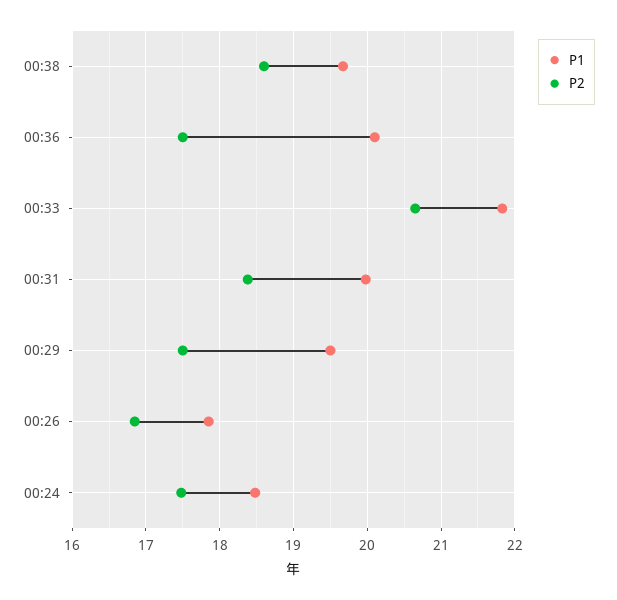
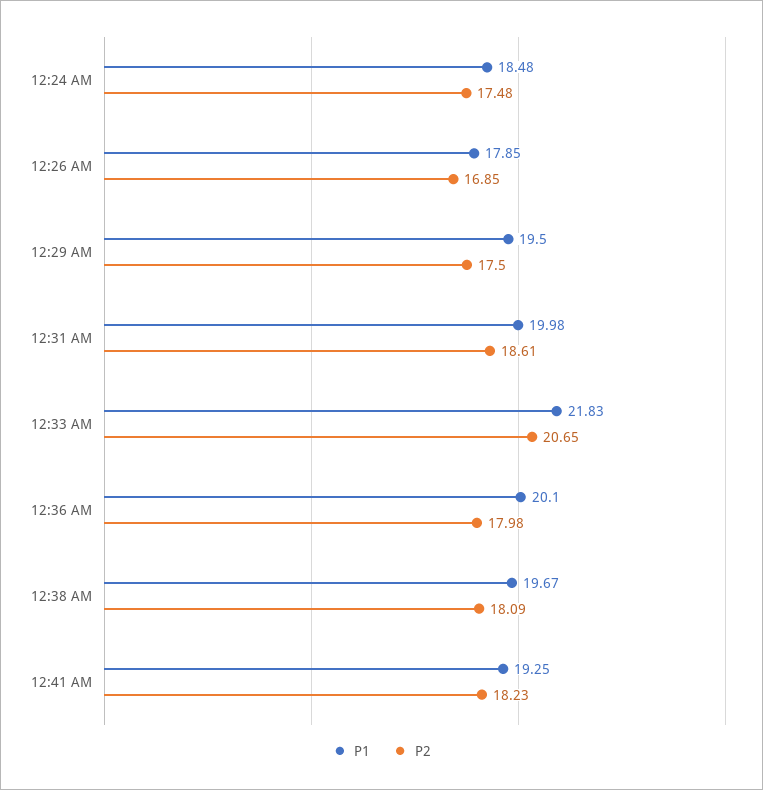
P2, 00:38: 18.6 -> 18.09
P2, 00:36: 17.5 -> 17.98
P2, 00:31: 18.4 -> 18.61
P1, 12:41 AM: none -> 19.25
P2, 12:41 AM: none -> 18.23

